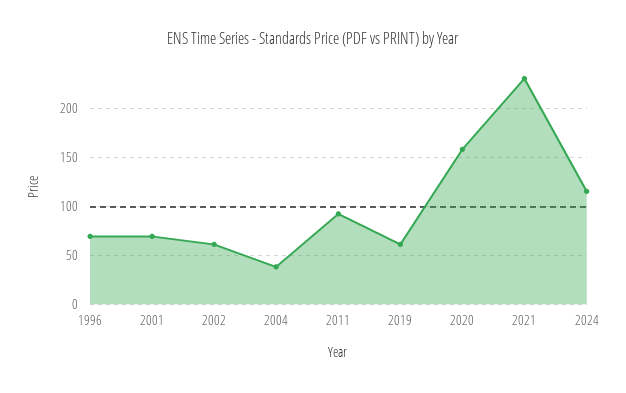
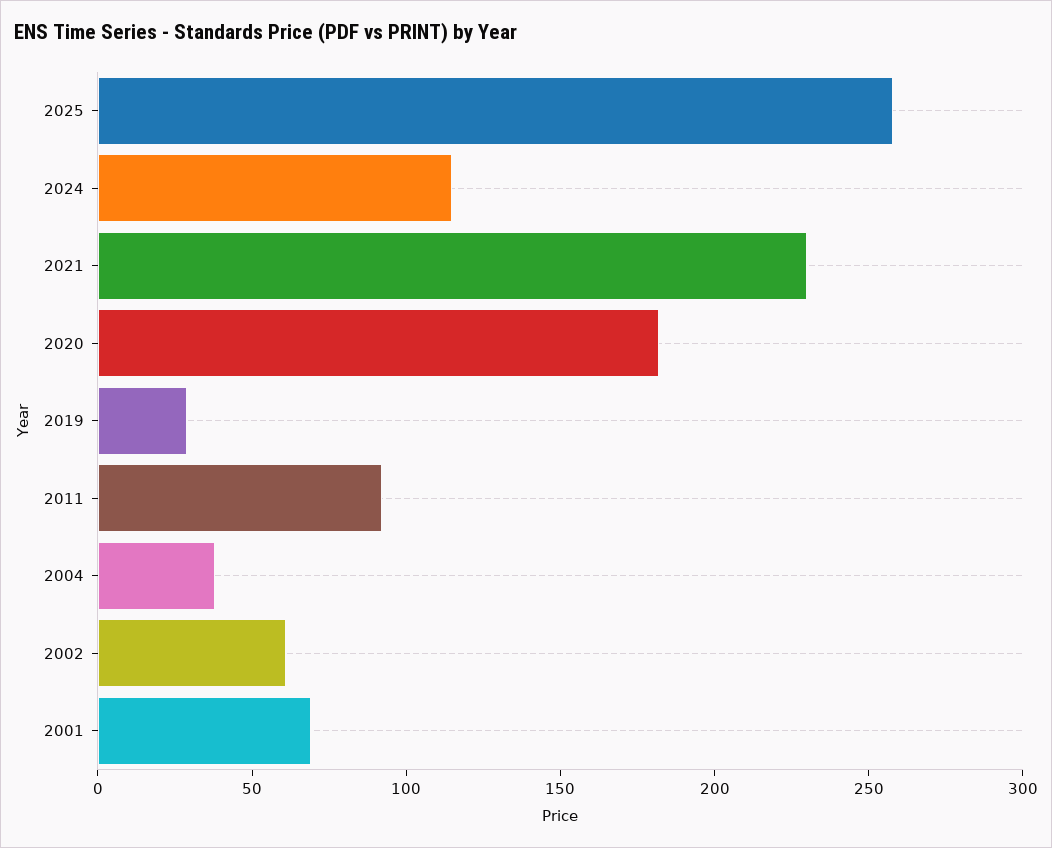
1996: 70 -> none
2019: 60 -> 30
2020: 160 -> 180
2025: none -> 260

